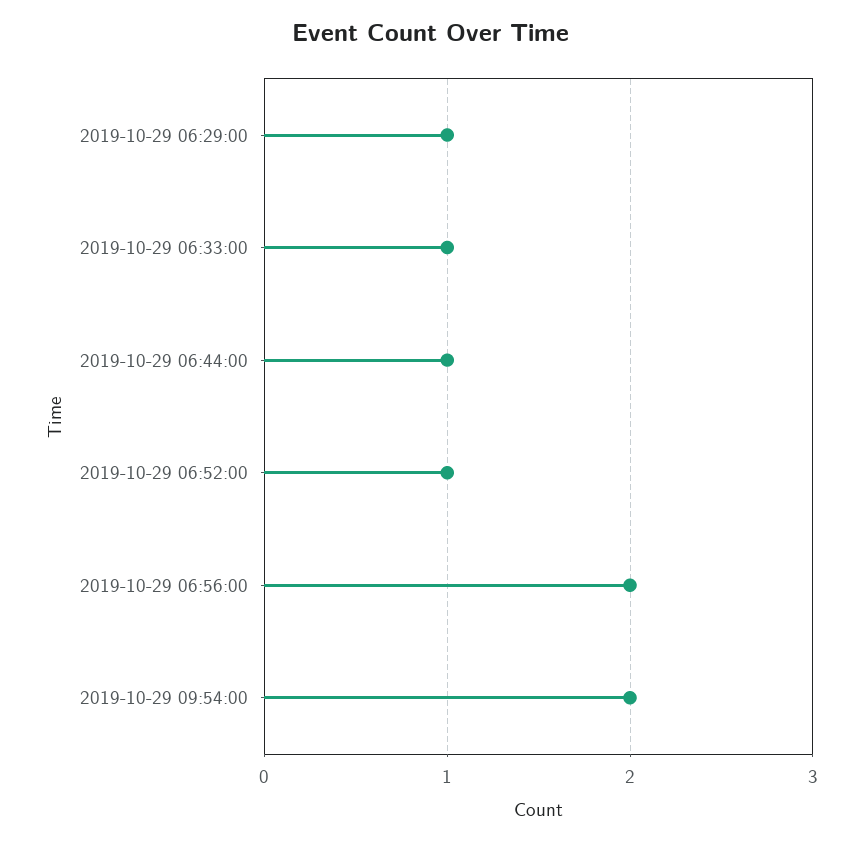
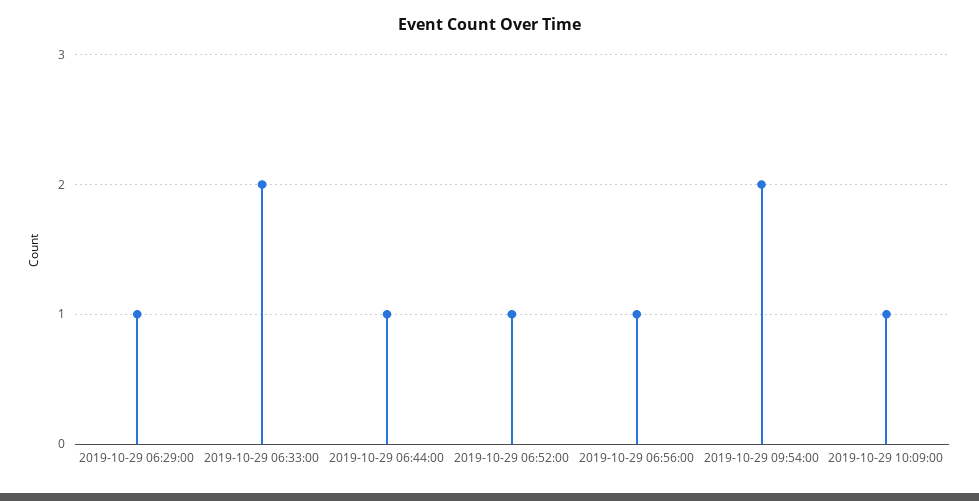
2019-10-29 06:33:00: 1 -> 2
2019-10-29 06:56:00: 2 -> 1
2019-10-29 10:09:00: none -> 1

